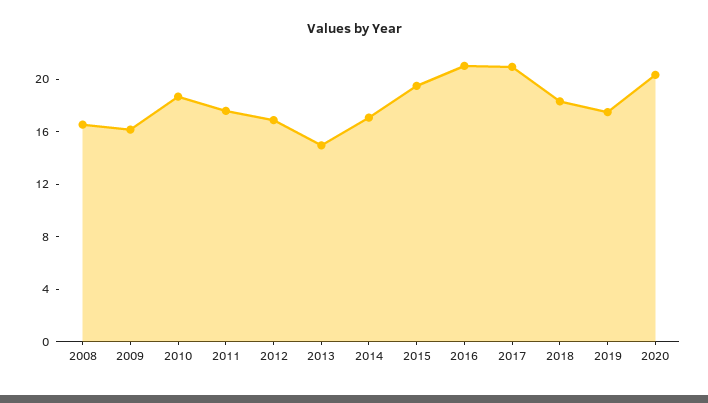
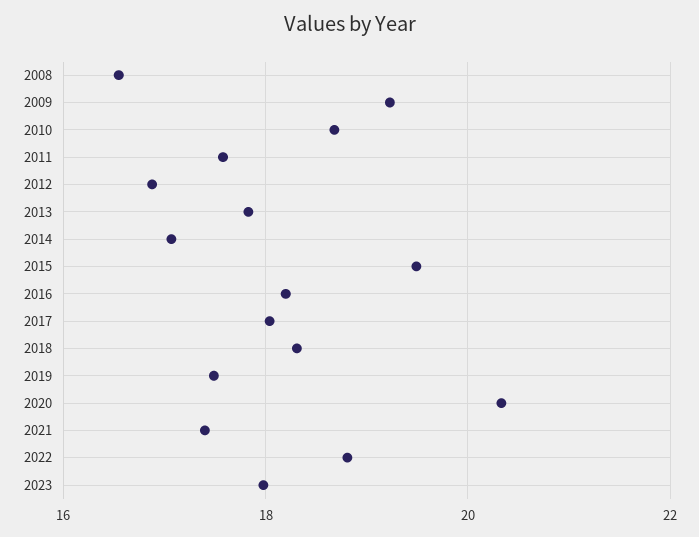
2009: 16 -> 19.2
2013: 15 -> 17.8
2016: 21 -> 18.2
2017: 21 -> 18
2021: none -> 17.4
2022: none -> 18.8
2023: none -> 18

